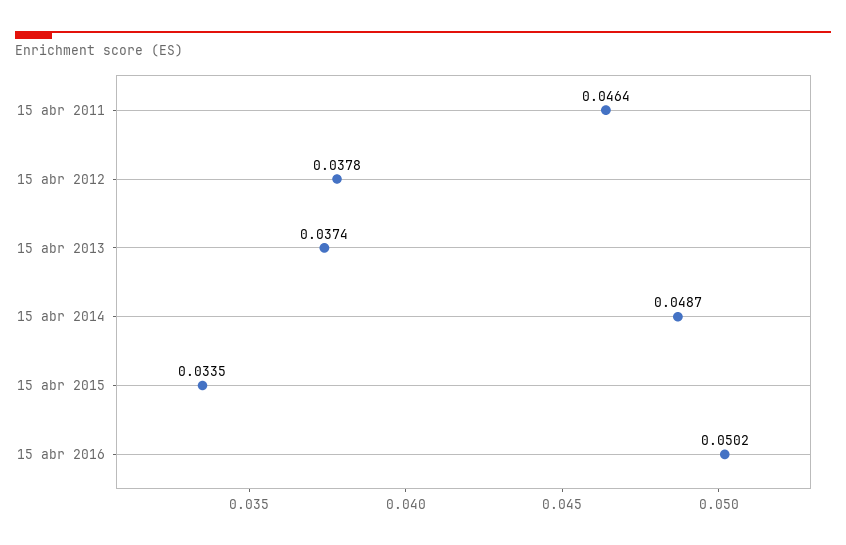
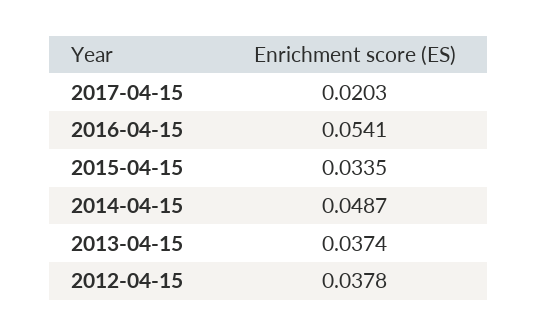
15 abr 2011: 0.0464 -> none
15 abr 2016: 0.0502 -> 0.0541
2017-04-15: none -> 0.0203

